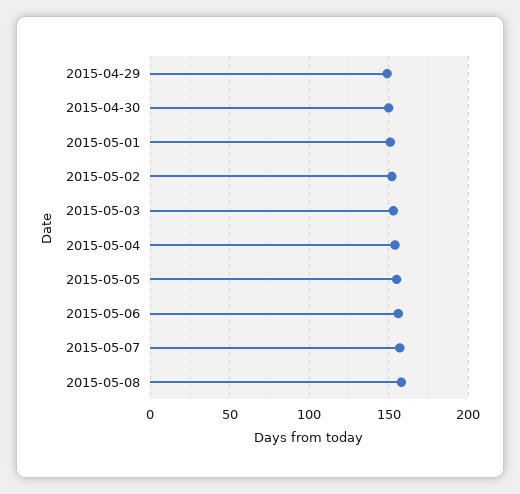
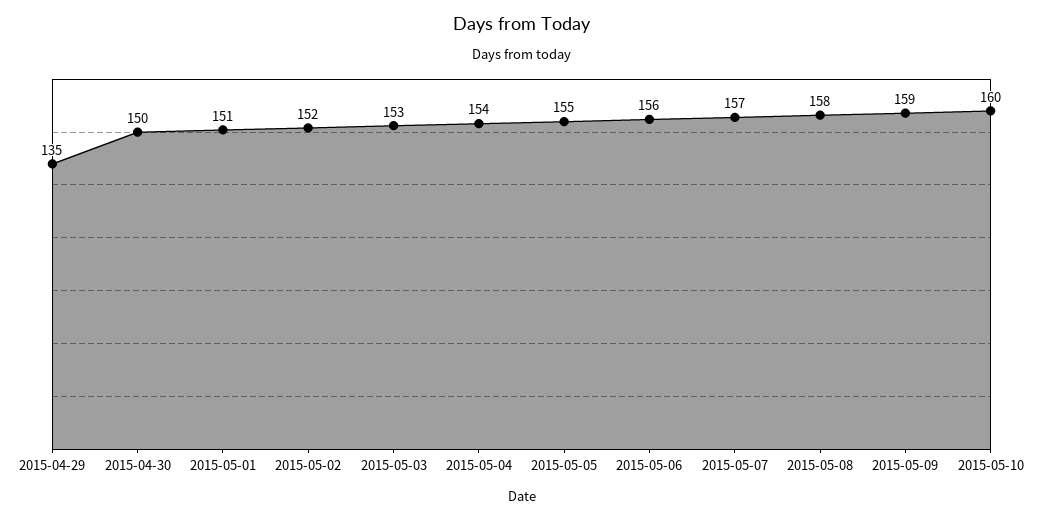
2015-04-29: 150 -> 135
2015-05-09: none -> 159
2015-05-10: none -> 160

